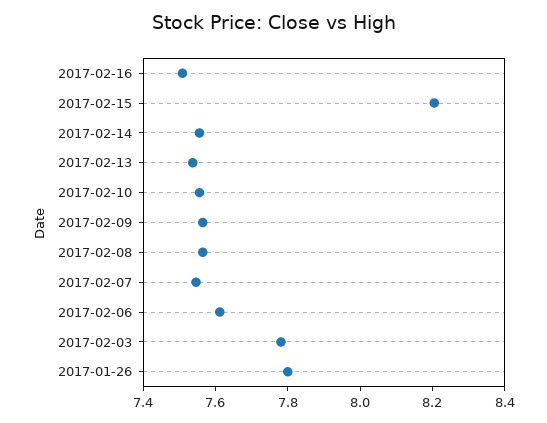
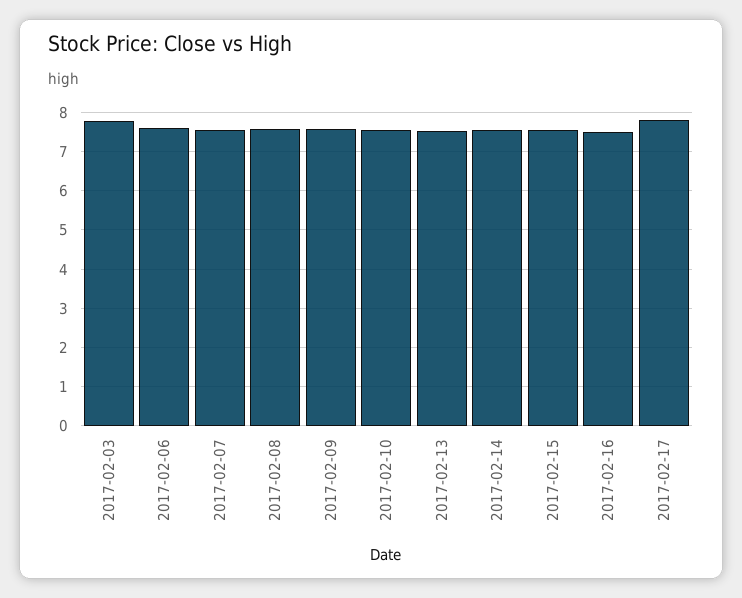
2017-02-15: 8.2 -> 7.6
2017-01-26: 7.8 -> none
2017-02-17: none -> 7.8

